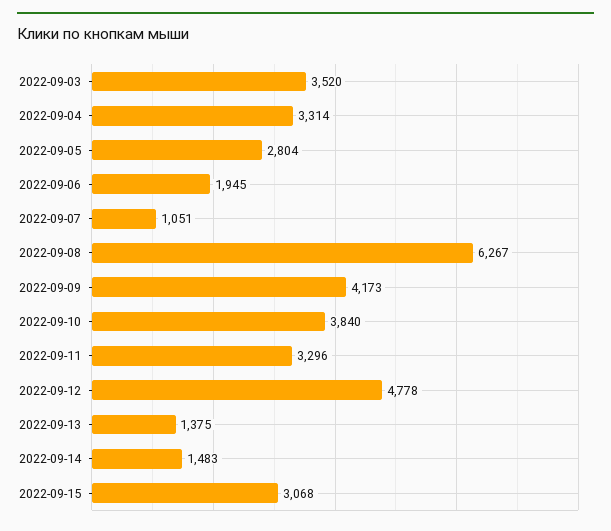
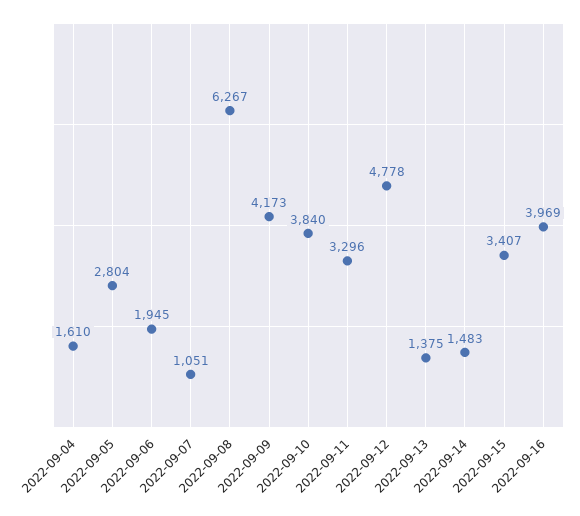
2022-09-03: 3520 -> none
2022-09-04: 3314 -> 1610
2022-09-15: 3068 -> 3407
2022-09-16: none -> 3969

